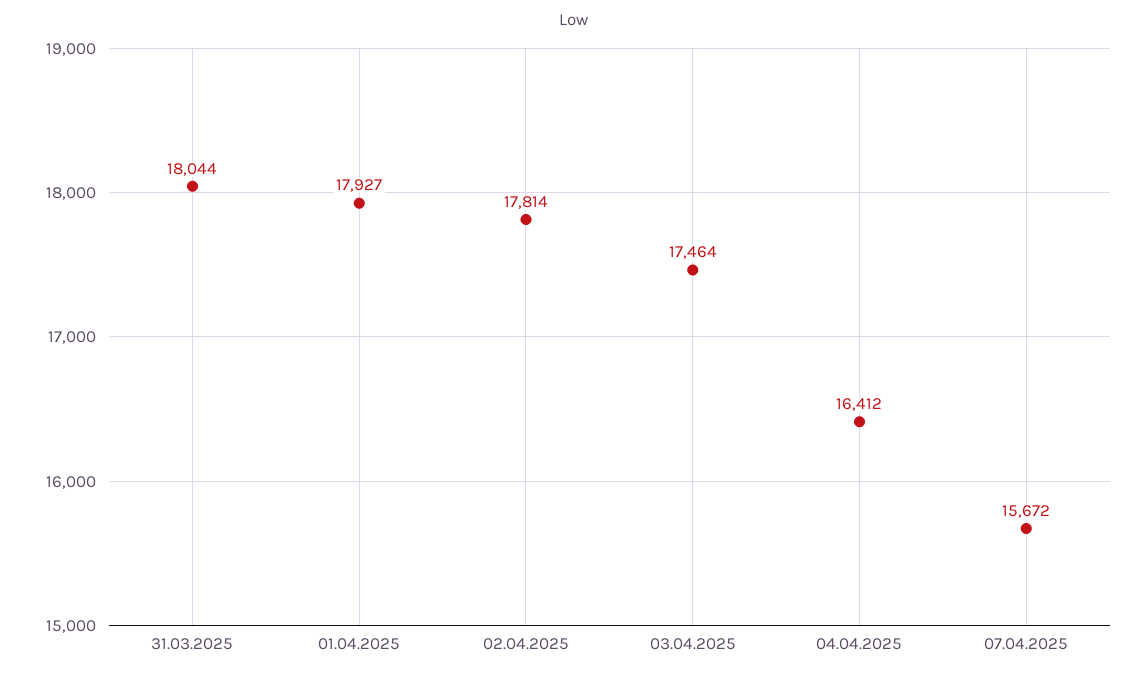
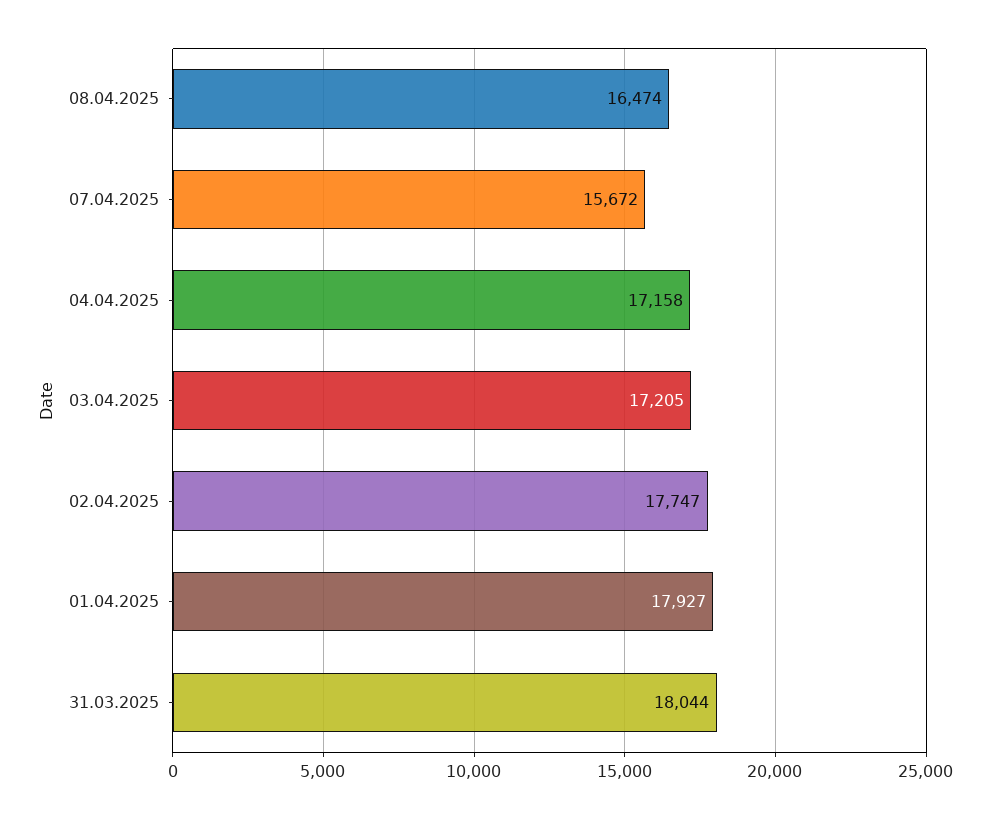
02.04.2025: 17814 -> 17747
03.04.2025: 17464 -> 17205
04.04.2025: 16412 -> 17158
08.04.2025: none -> 16474

